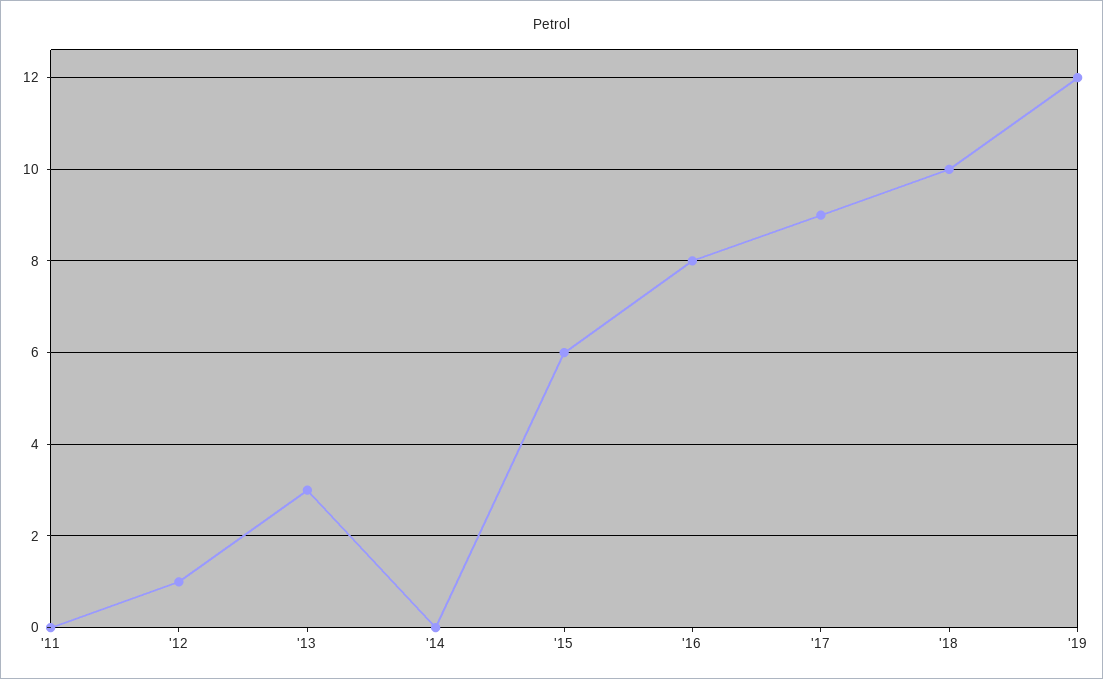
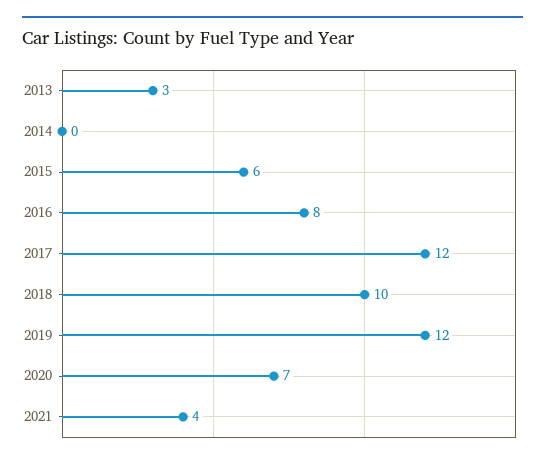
'11: 0 -> none
'12: 1 -> none
'17: 9 -> 12
2020: none -> 7
2021: none -> 4

